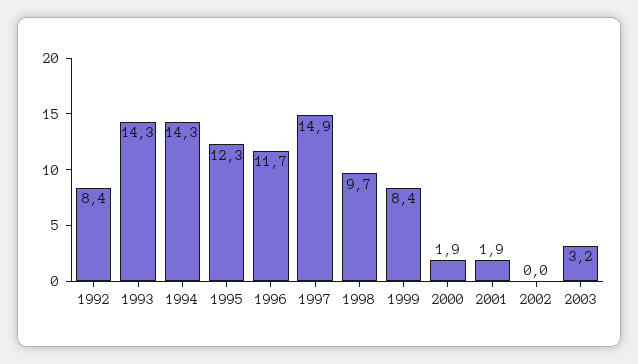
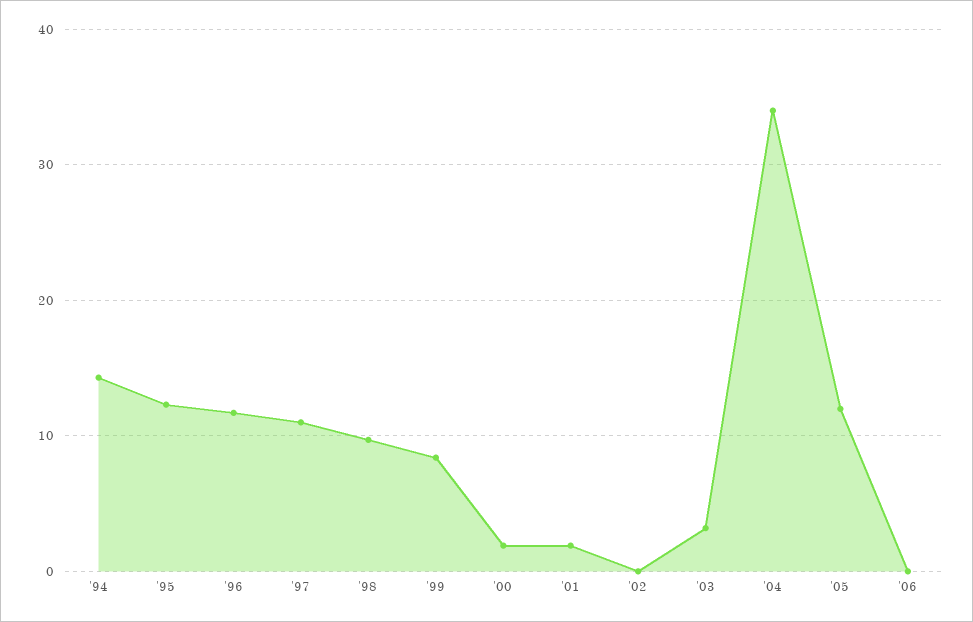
1992: 8.4 -> none
1993: 14.3 -> none
1997: 14.9 -> 11
'04: none -> 34
'05: none -> 12
'06: none -> 0

